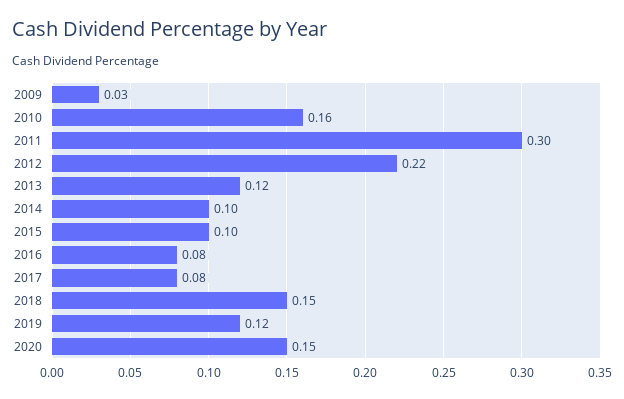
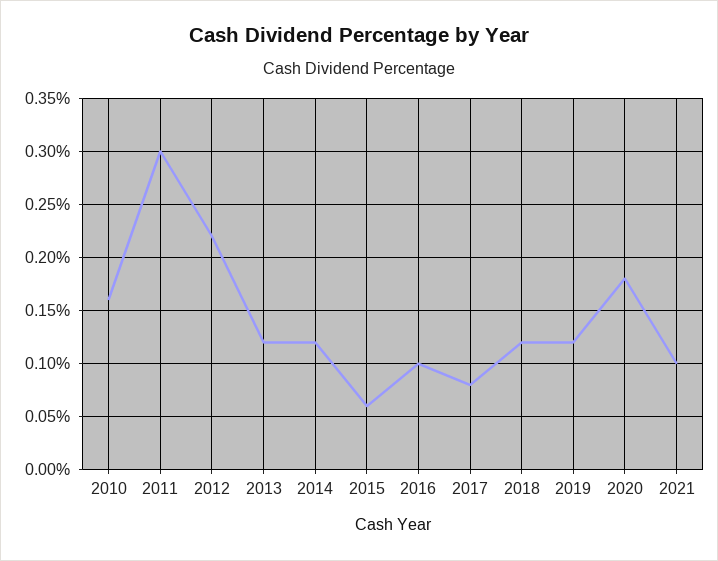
2009: 0.03 -> none
2014: 0.1 -> 0.12
2015: 0.1 -> 0.06
2016: 0.08 -> 0.1
2018: 0.15 -> 0.12
2020: 0.15 -> 0.18
2021: none -> 0.1

